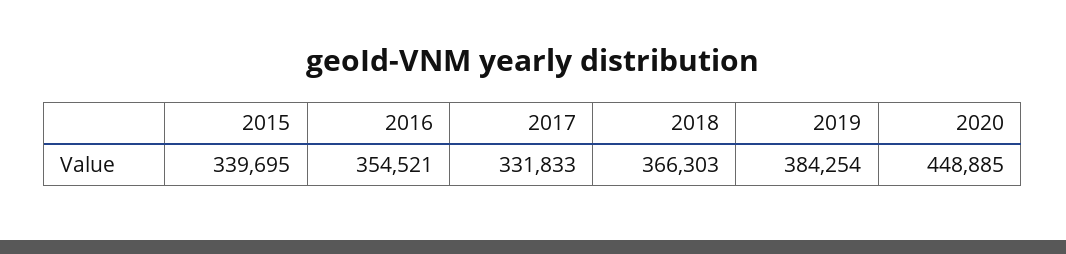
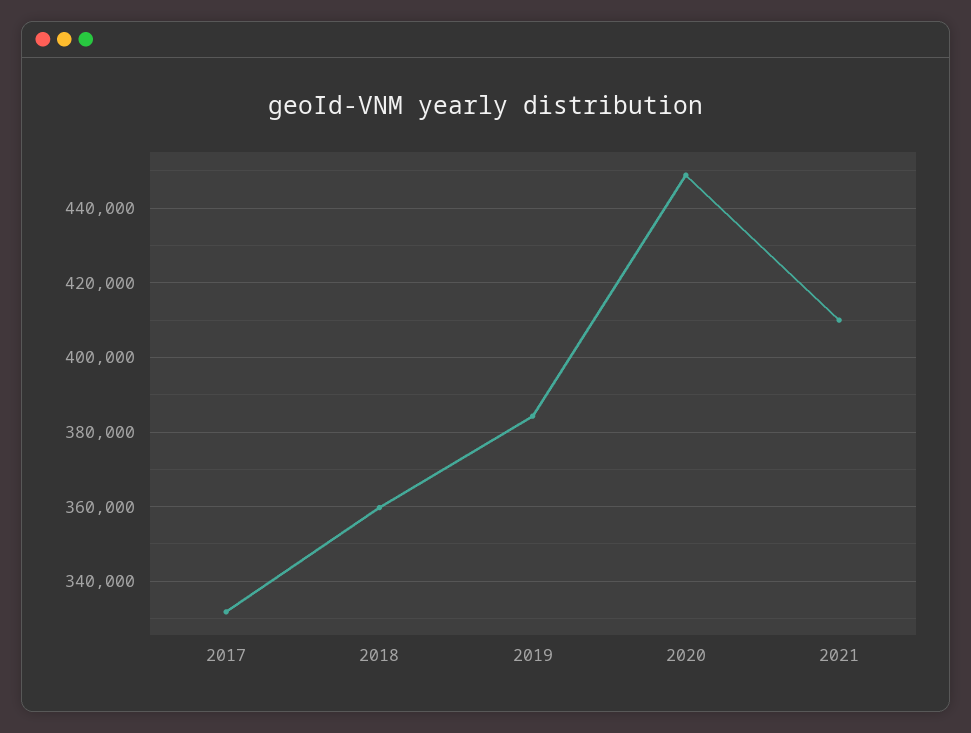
2015: 339695 -> none
2016: 354521 -> none
2018: 366303 -> 360000
2021: none -> 410000

